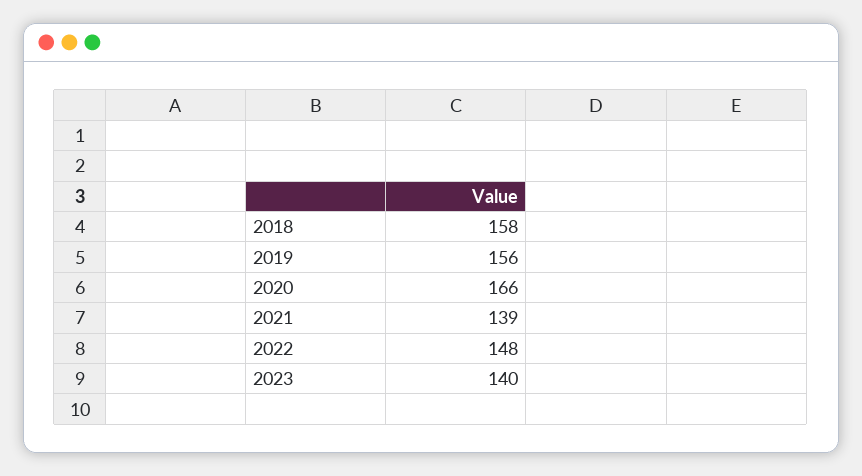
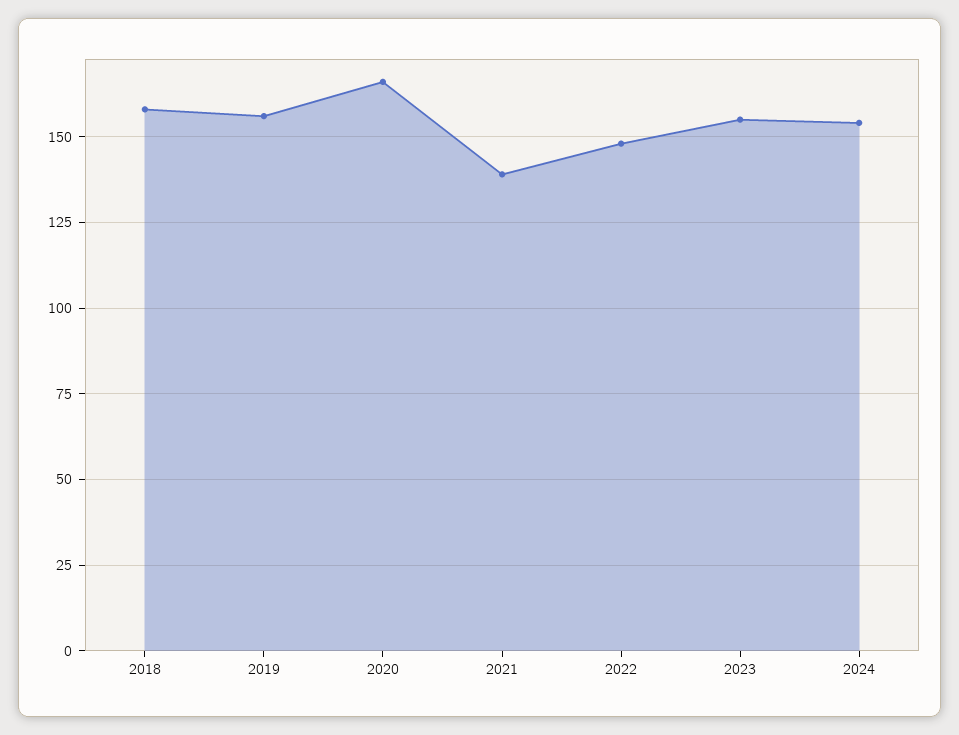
2023: 140 -> 155
2024: none -> 155

